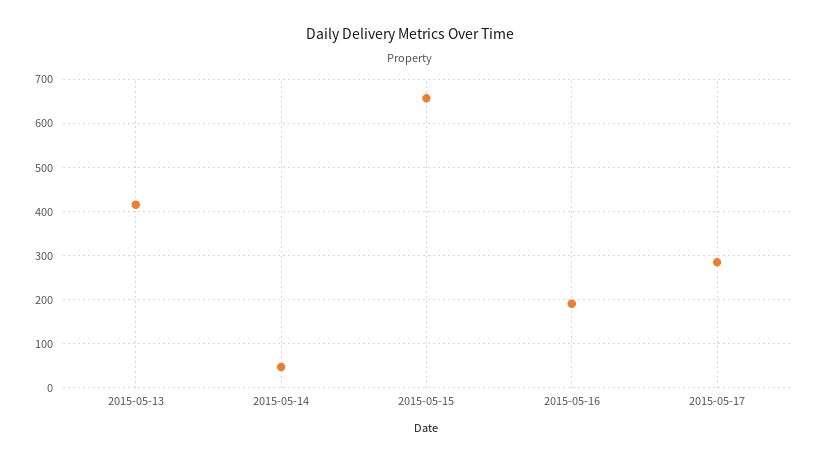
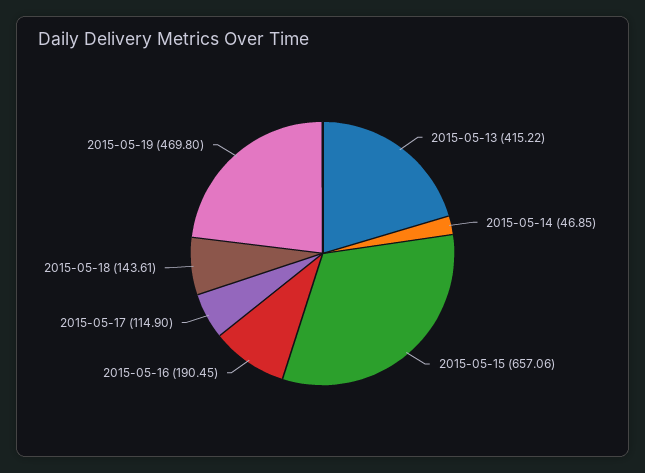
2015-05-17: 280 -> 114.9
2015-05-18: none -> 143.61
2015-05-19: none -> 469.8

